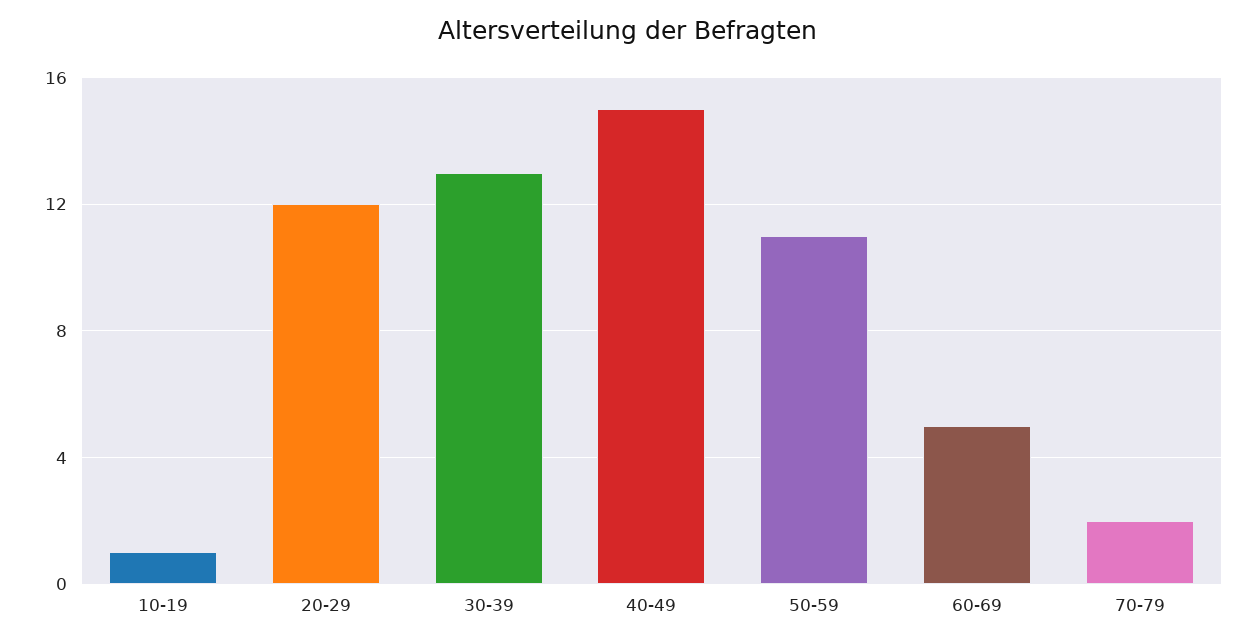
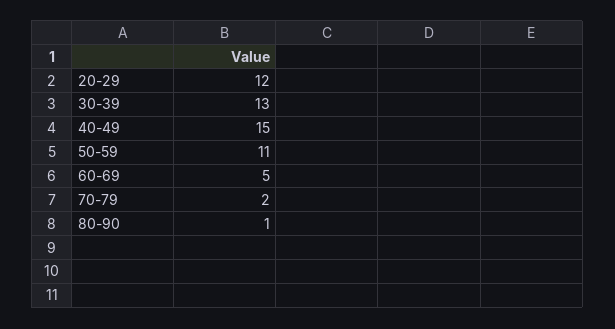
10-19: 1 -> none
80-90: none -> 1

